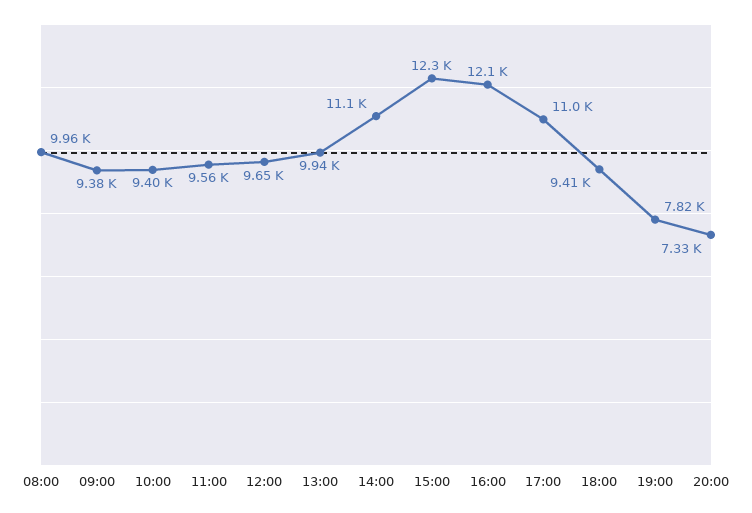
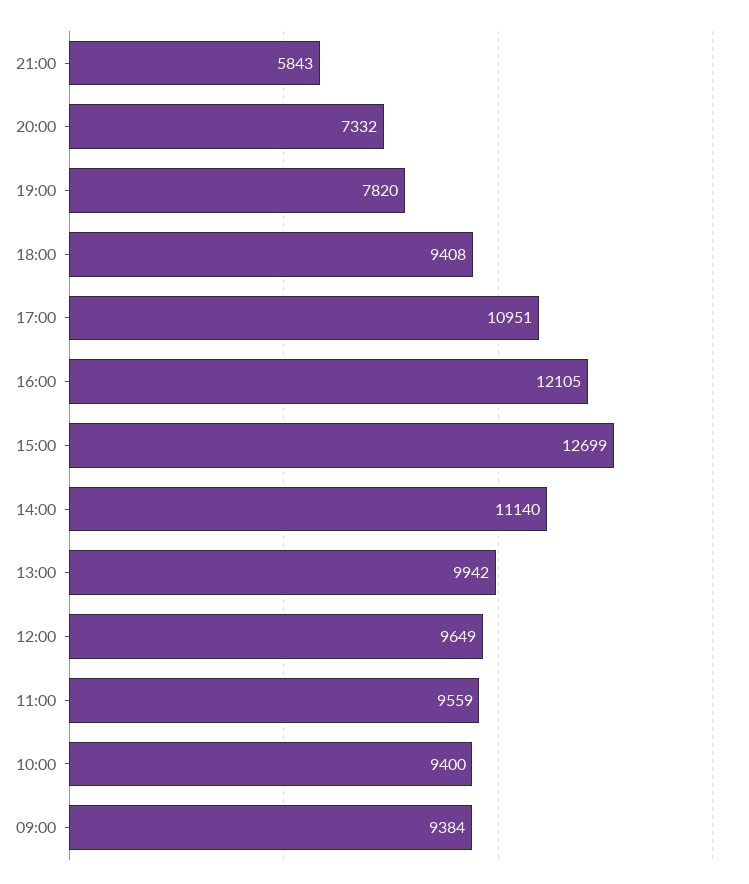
08:00: 9960 -> none
15:00: 12300 -> 12699
21:00: none -> 5843

